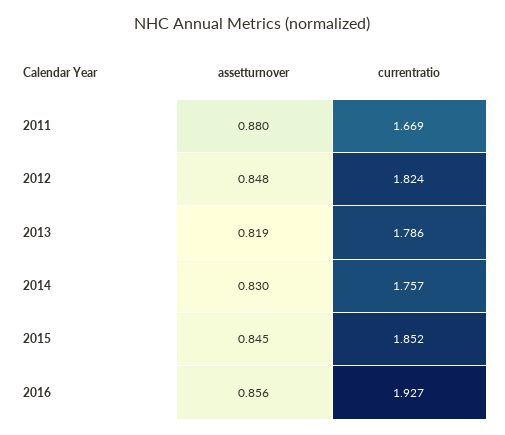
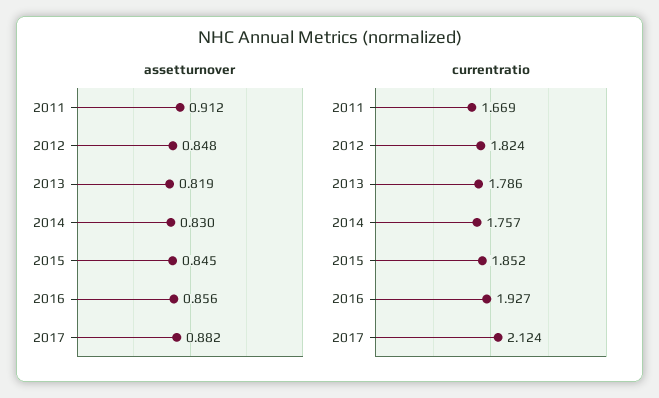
assetturnover, 2011: 0.88 -> 0.912
assetturnover, 2017: none -> 0.882
currentratio, 2017: none -> 2.124

